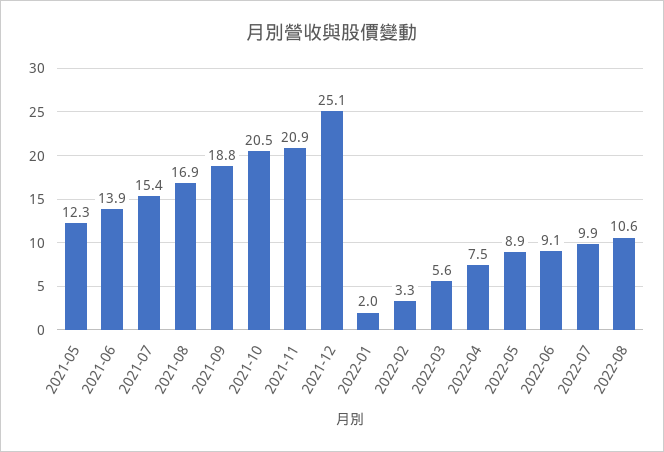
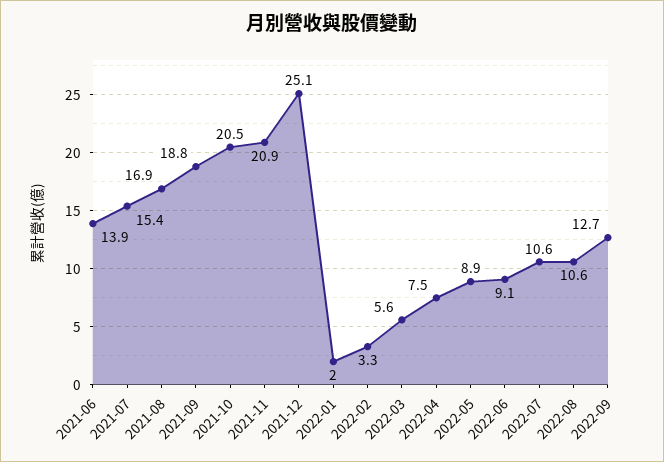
2021-05: 12.3 -> none
2022-07: 9.9 -> 10.6
2022-09: none -> 12.7

